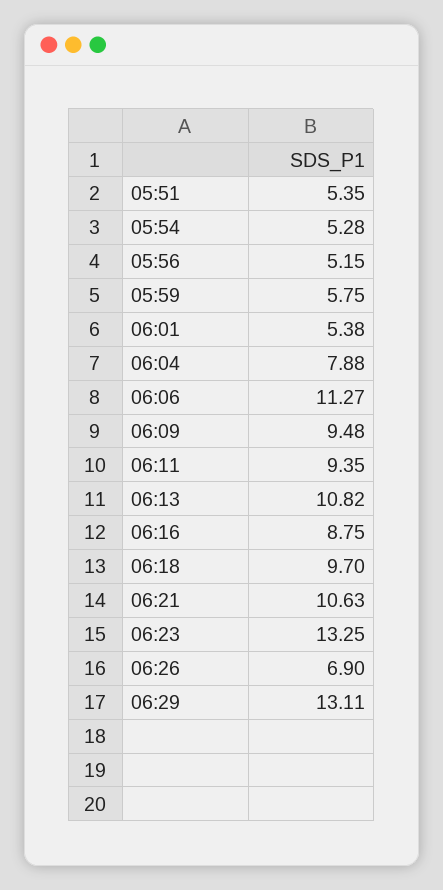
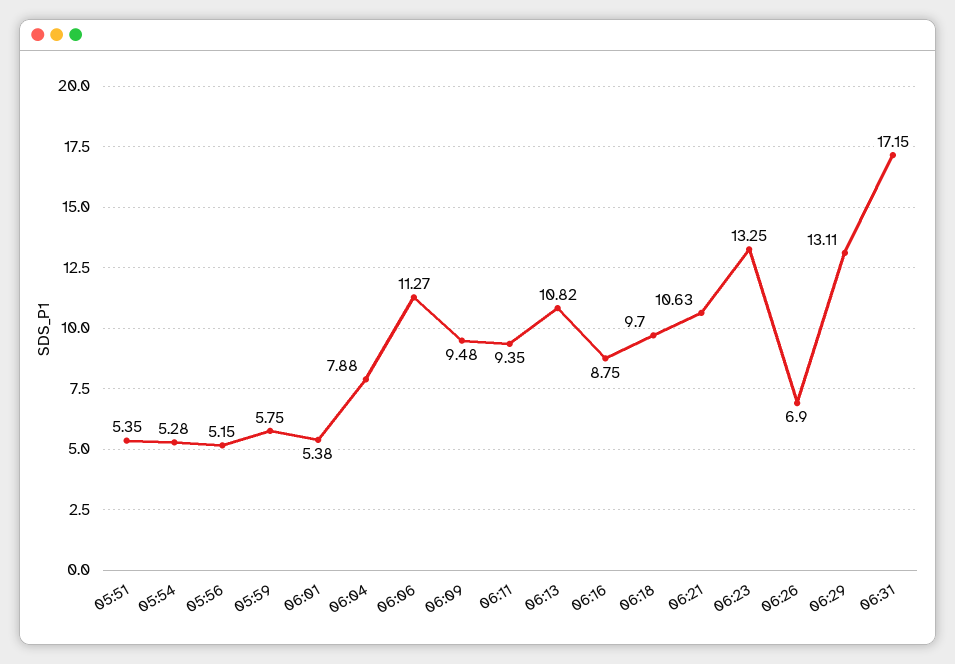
06:31: none -> 17.15

